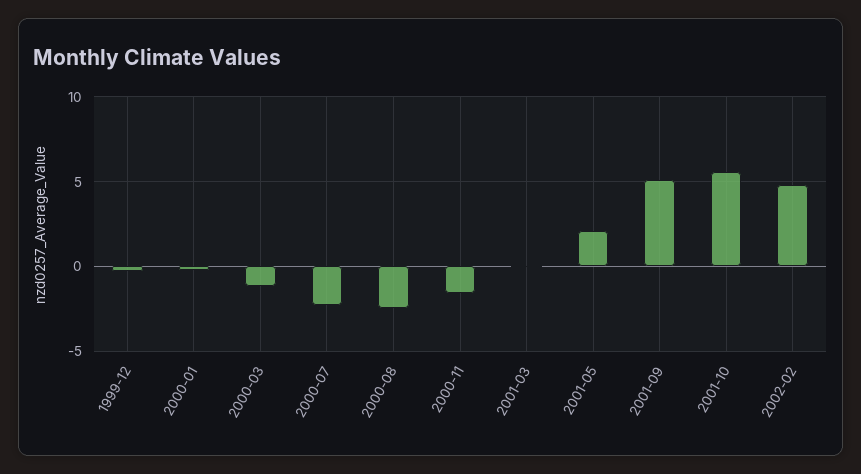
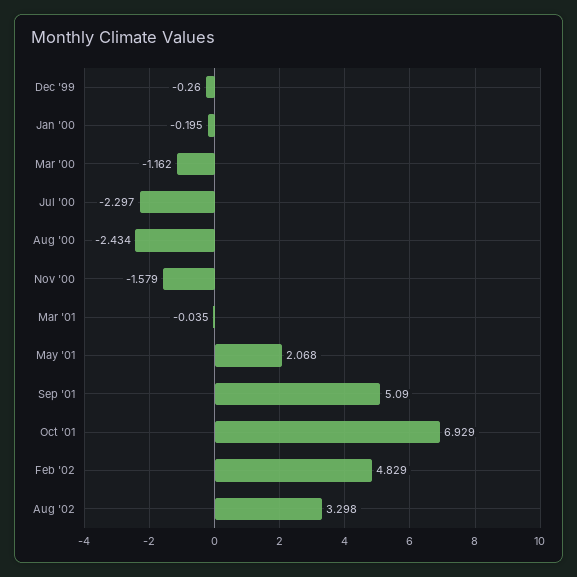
2001-10: 5.5 -> 6.929
Aug '02: none -> 3.298

